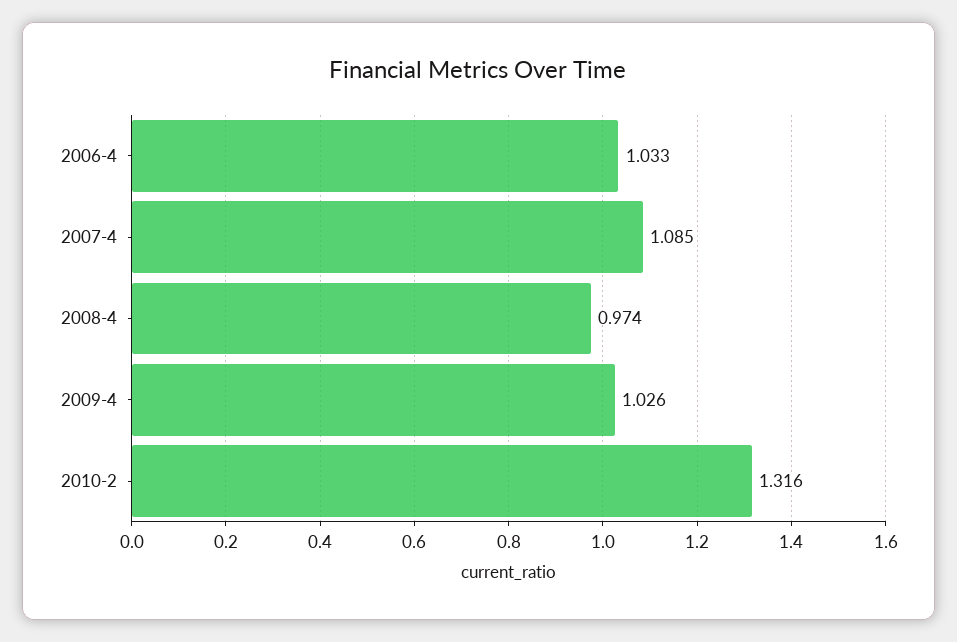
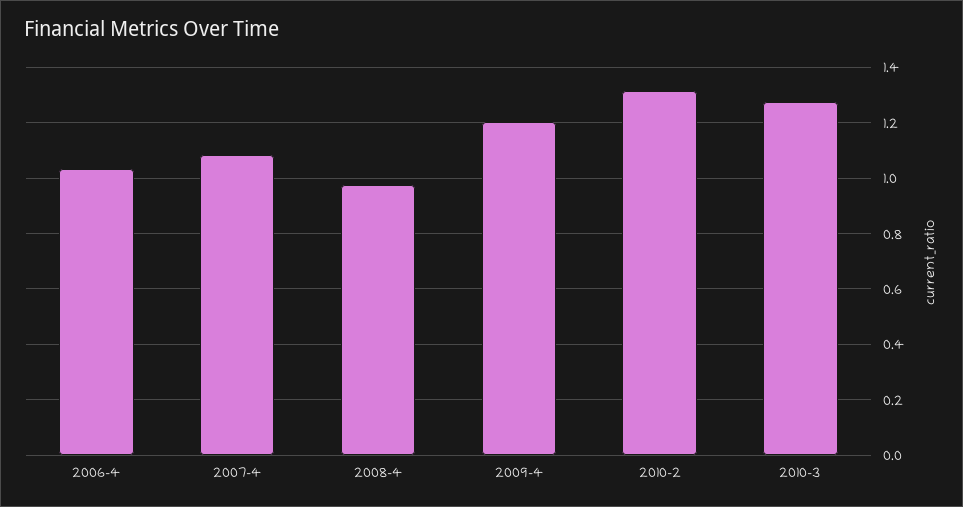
2009-4: 1.026 -> 1.2
2010-3: none -> 1.275

